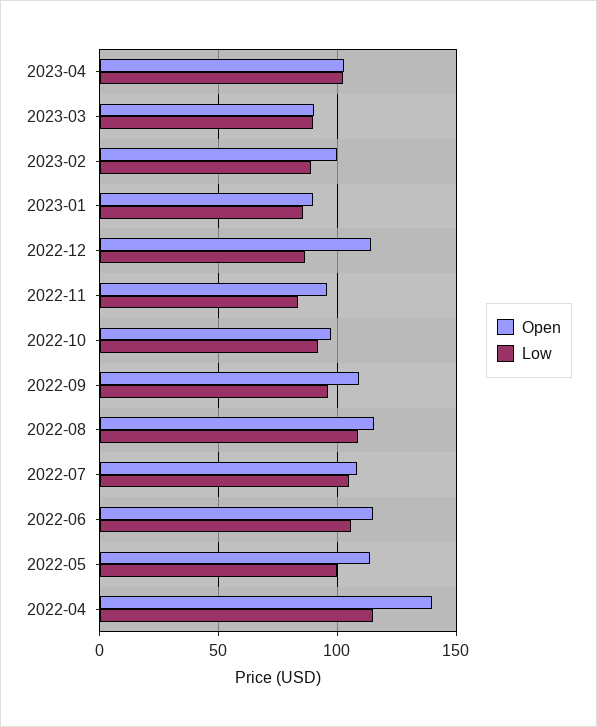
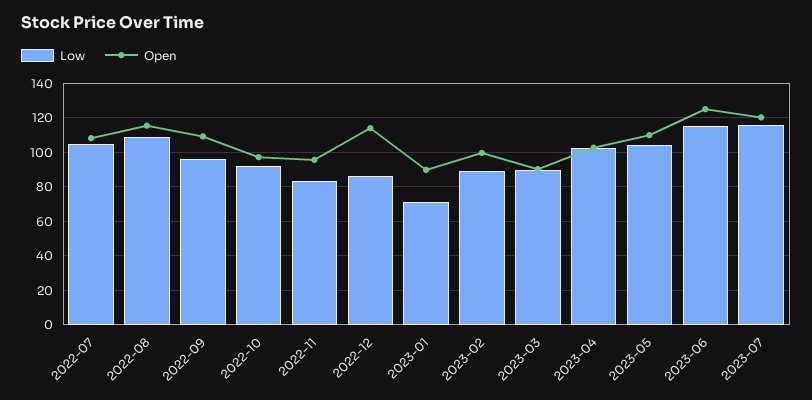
Low, 2023-01: 85 -> 70
Open, 2022-06: 115 -> none
Low, 2022-06: 105 -> none
Open, 2022-05: 115 -> none
Low, 2022-05: 100 -> none
Open, 2022-04: 140 -> none
Low, 2022-04: 115 -> none
Low, 2023-05: none -> 105
Open, 2023-05: none -> 110
Low, 2023-06: none -> 115
Open, 2023-06: none -> 125
Low, 2023-07: none -> 115
Open, 2023-07: none -> 120

